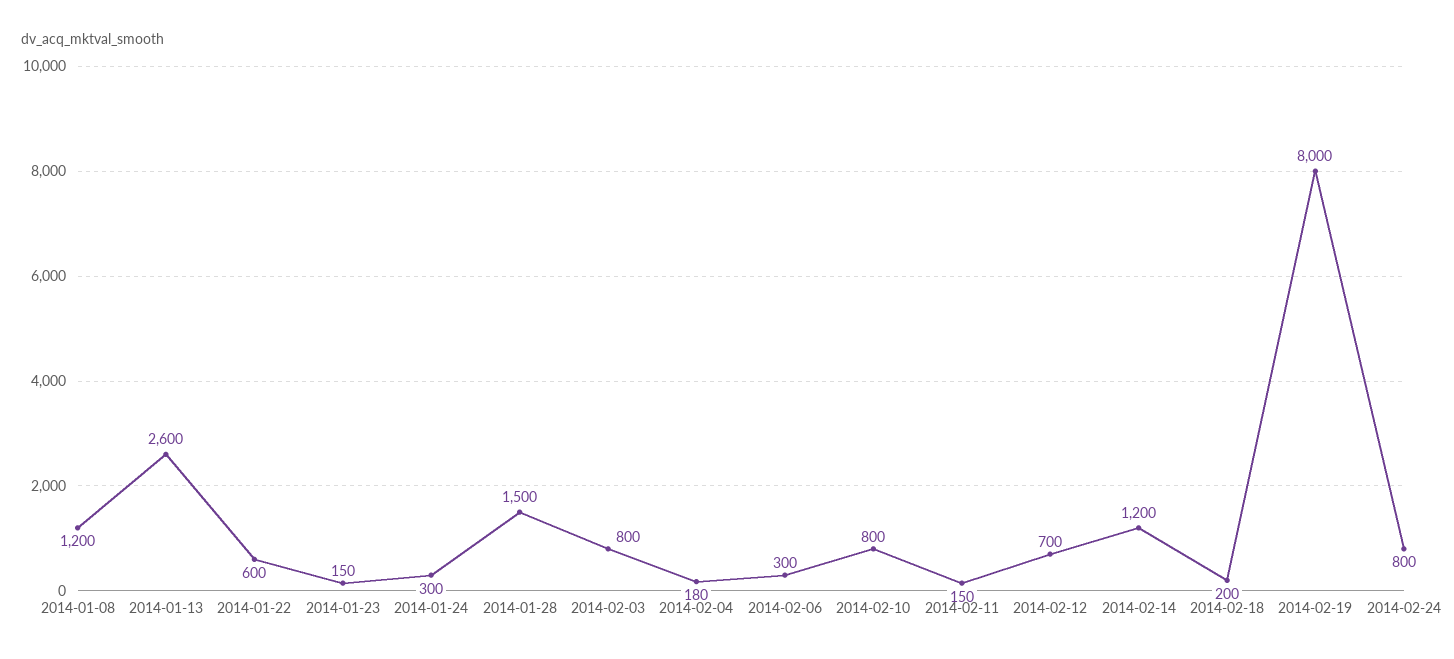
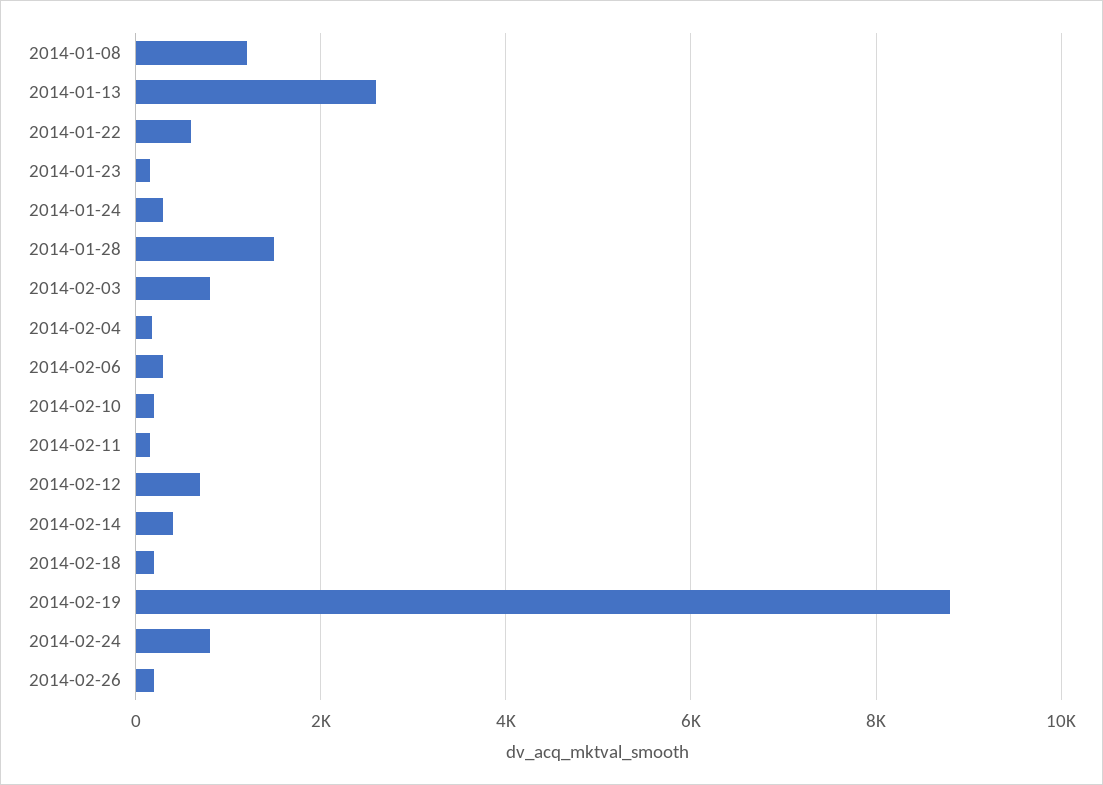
2014-02-10: 800 -> 200
2014-02-14: 1200 -> 400
2014-02-19: 8000 -> 8800
2014-02-26: none -> 200

